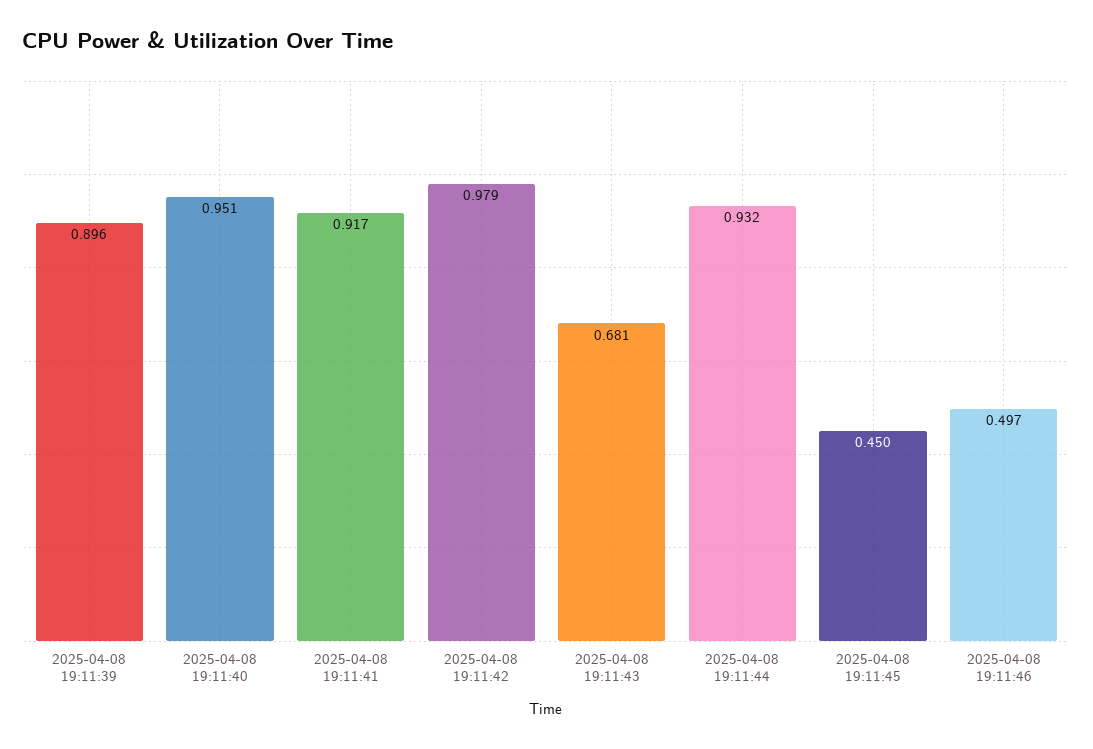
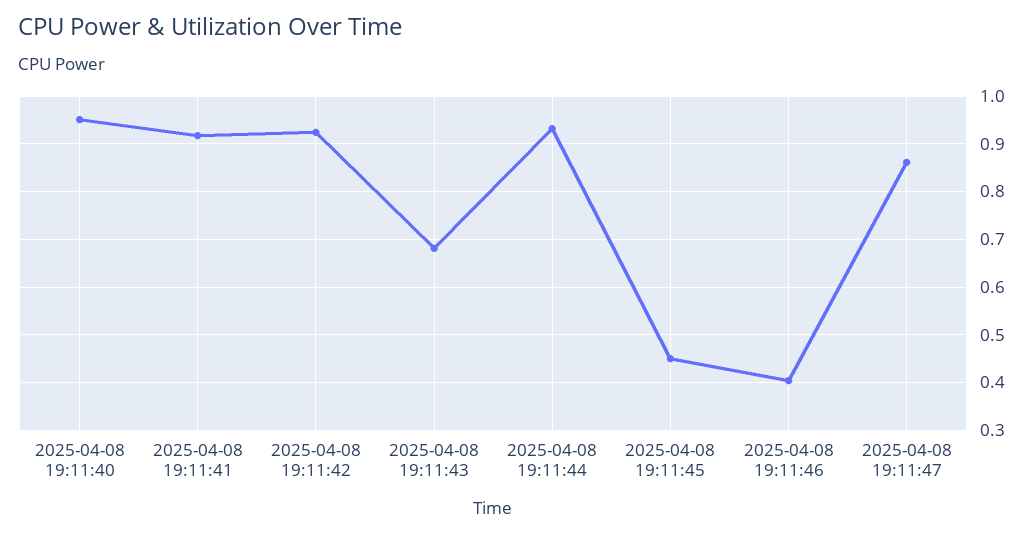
2025-04-08 19:11:39: 0.896 -> none
2025-04-08 19:11:42: 0.979 -> 0.92
2025-04-08 19:11:46: 0.497 -> 0.4
2025-04-08 19:11:47: none -> 0.86

